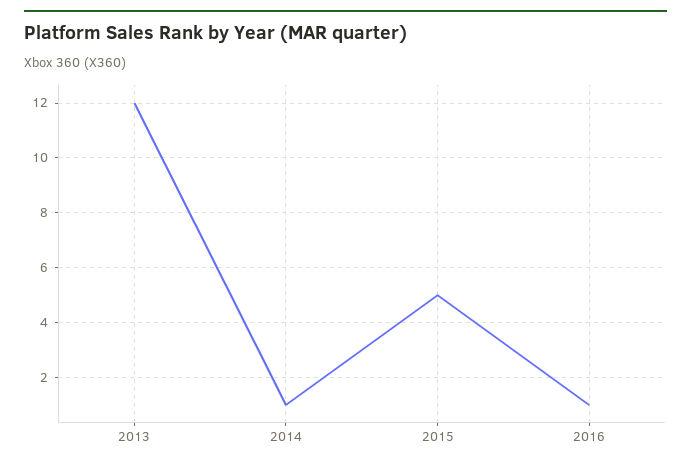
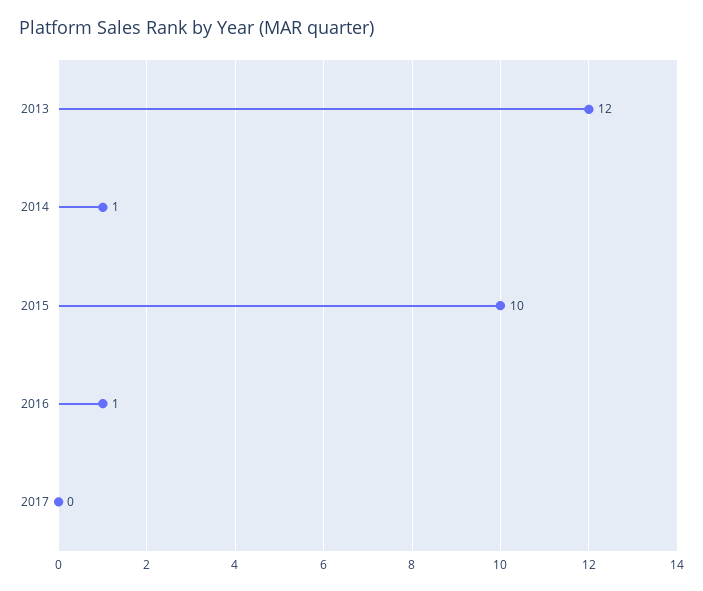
2015: 5 -> 10
2017: none -> 0

